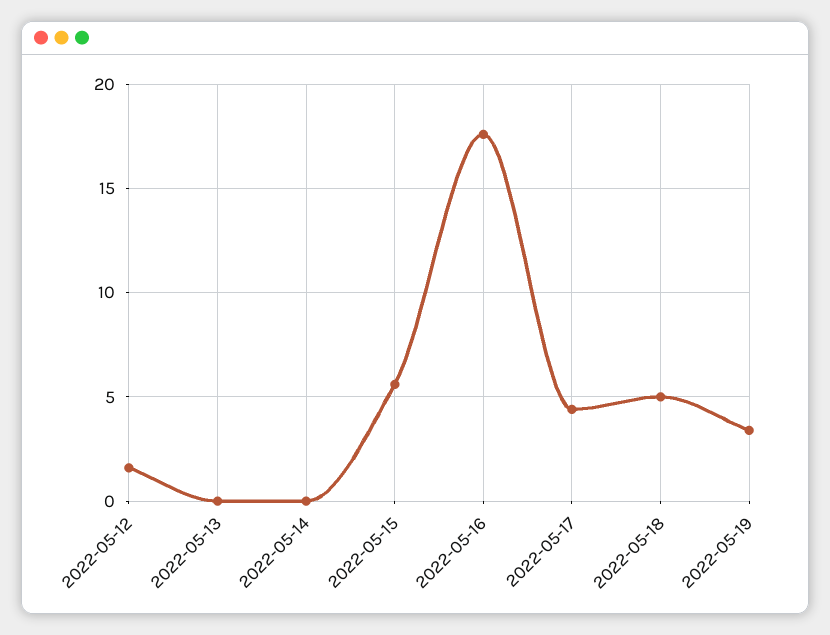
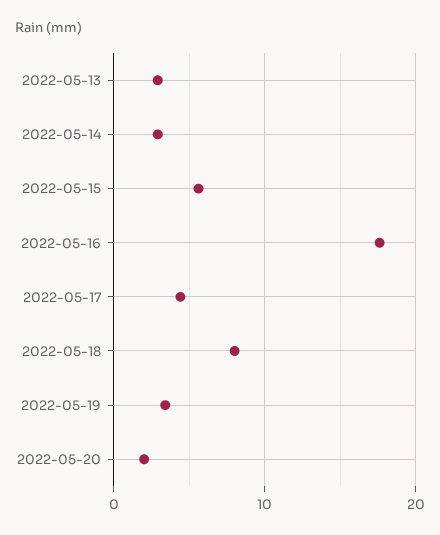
2022-05-12: 1.5 -> none
2022-05-13: 0 -> 3
2022-05-14: 0 -> 3
2022-05-18: 5 -> 8
2022-05-20: none -> 2

